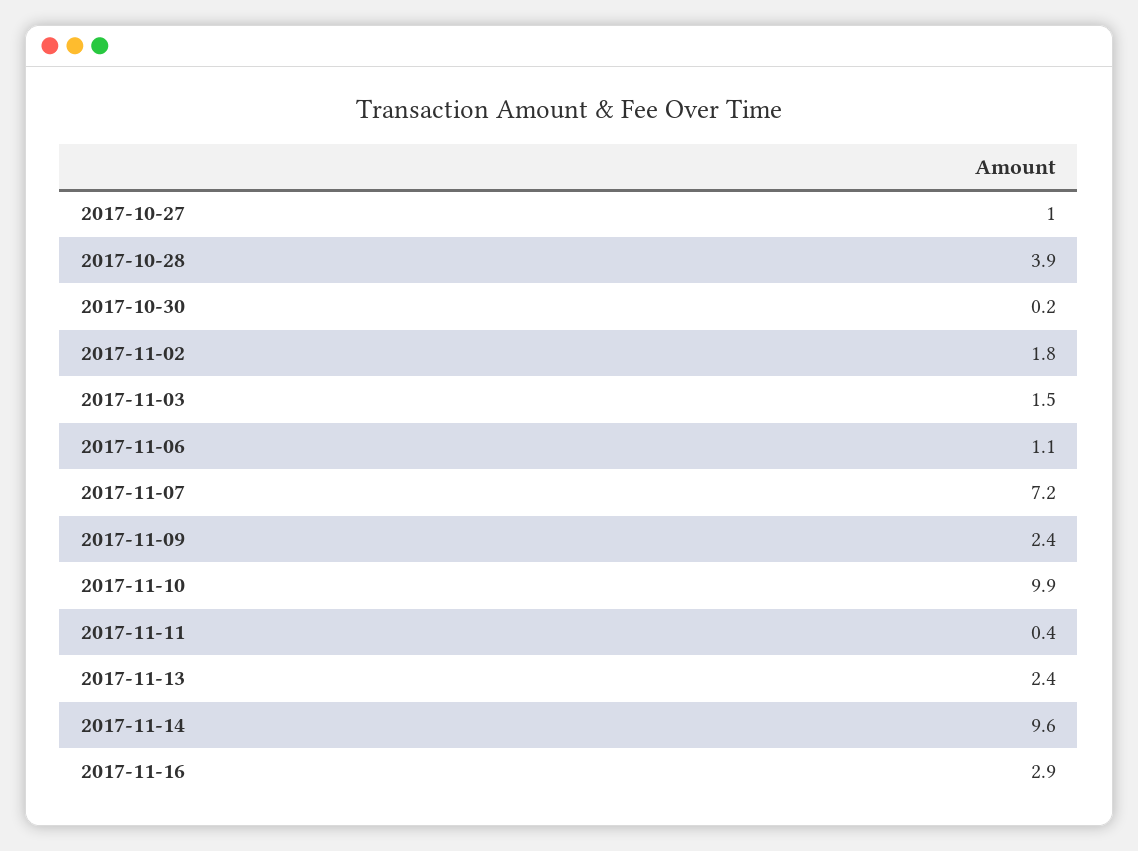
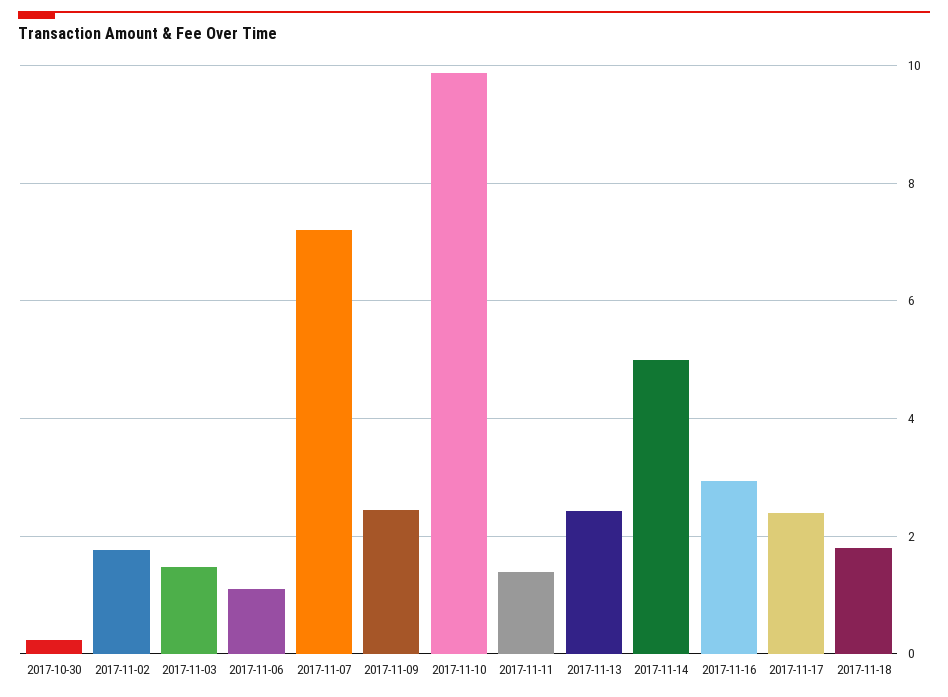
2017-10-27: 1 -> none
2017-10-28: 3.9 -> none
2017-11-11: 0.4 -> 1.4
2017-11-14: 9.6 -> 5
2017-11-17: none -> 2.4
2017-11-18: none -> 1.8

